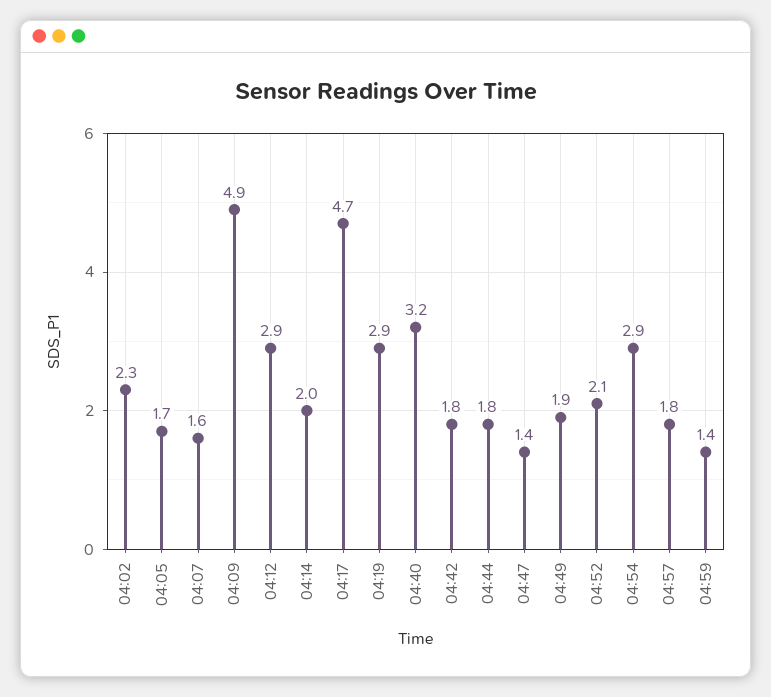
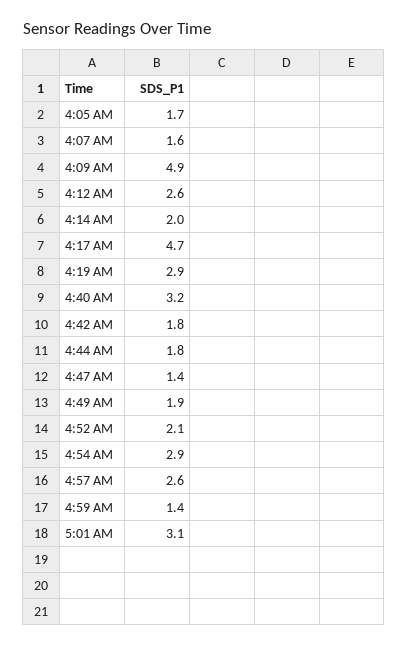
04:02: 2.3 -> none
04:12: 2.9 -> 2.6
04:57: 1.8 -> 2.6
5:01 AM: none -> 3.1

